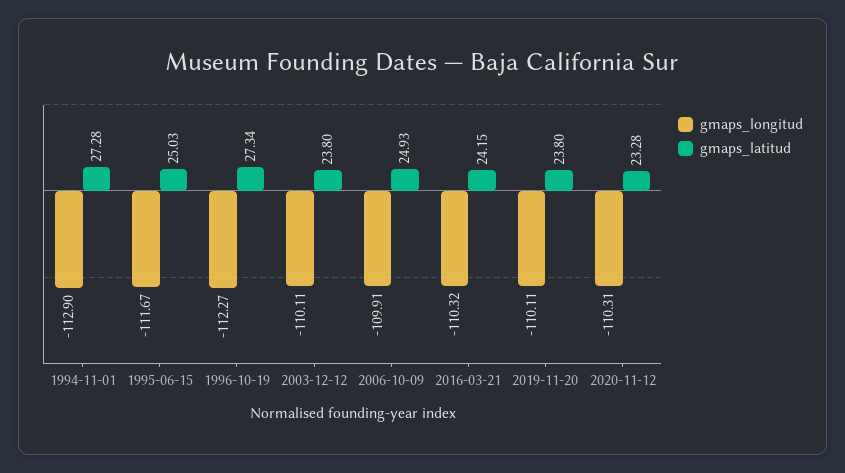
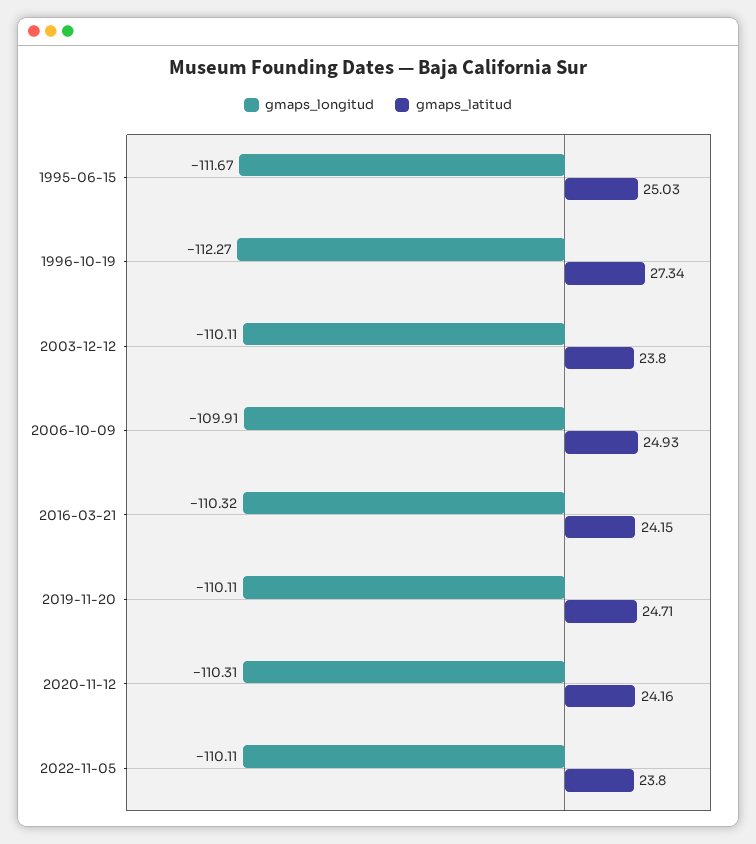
gmaps_longitud, 1994-11-01: -112.9 -> none
gmaps_latitud, 1994-11-01: 27.28 -> none
gmaps_latitud, 2019-11-20: 23.8 -> 24.71
gmaps_latitud, 2020-11-12: 23.28 -> 24.16
gmaps_longitud, 2022-11-05: none -> -110.11
gmaps_latitud, 2022-11-05: none -> 23.8

